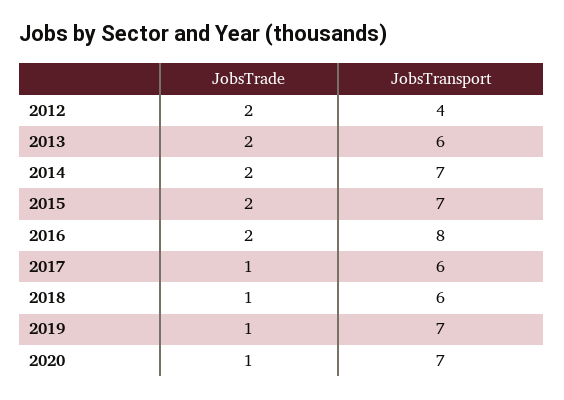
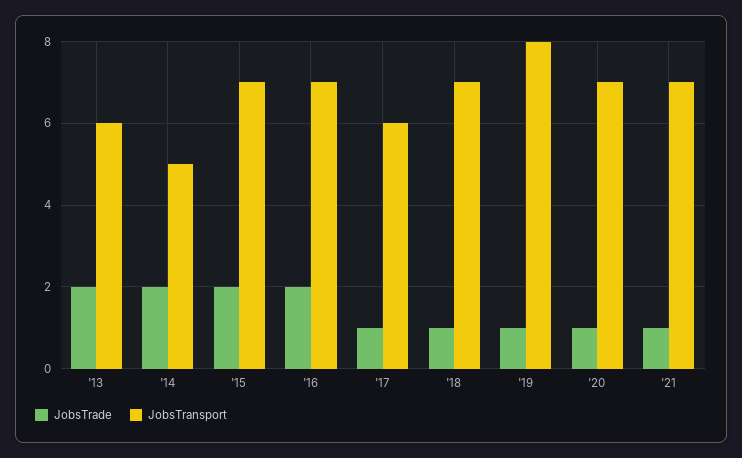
JobsTrade, 2012: 2 -> none
JobsTransport, 2012: 4 -> none
JobsTransport, 2014: 7 -> 5
JobsTransport, 2016: 8 -> 7
JobsTransport, 2018: 6 -> 7
JobsTransport, 2019: 7 -> 8
JobsTrade, '21: none -> 1
JobsTransport, '21: none -> 7

